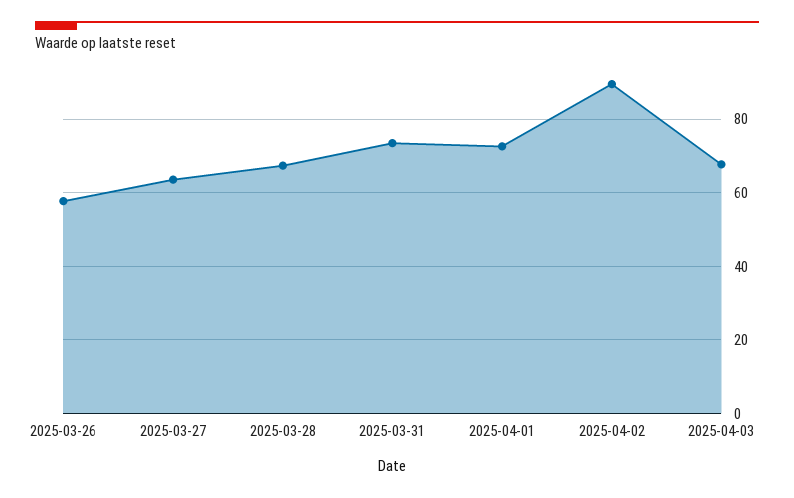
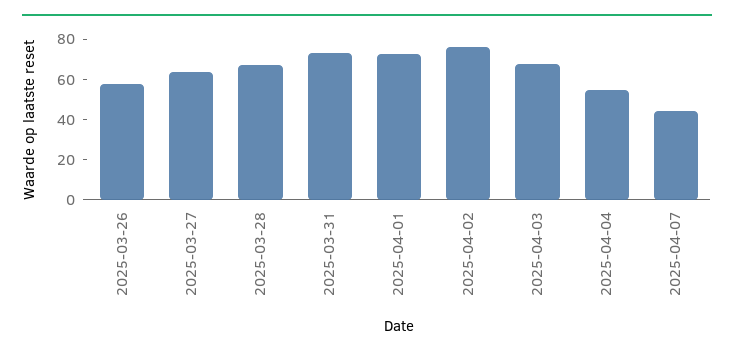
2025-04-02: 90 -> 75
2025-04-04: none -> 55
2025-04-07: none -> 45

